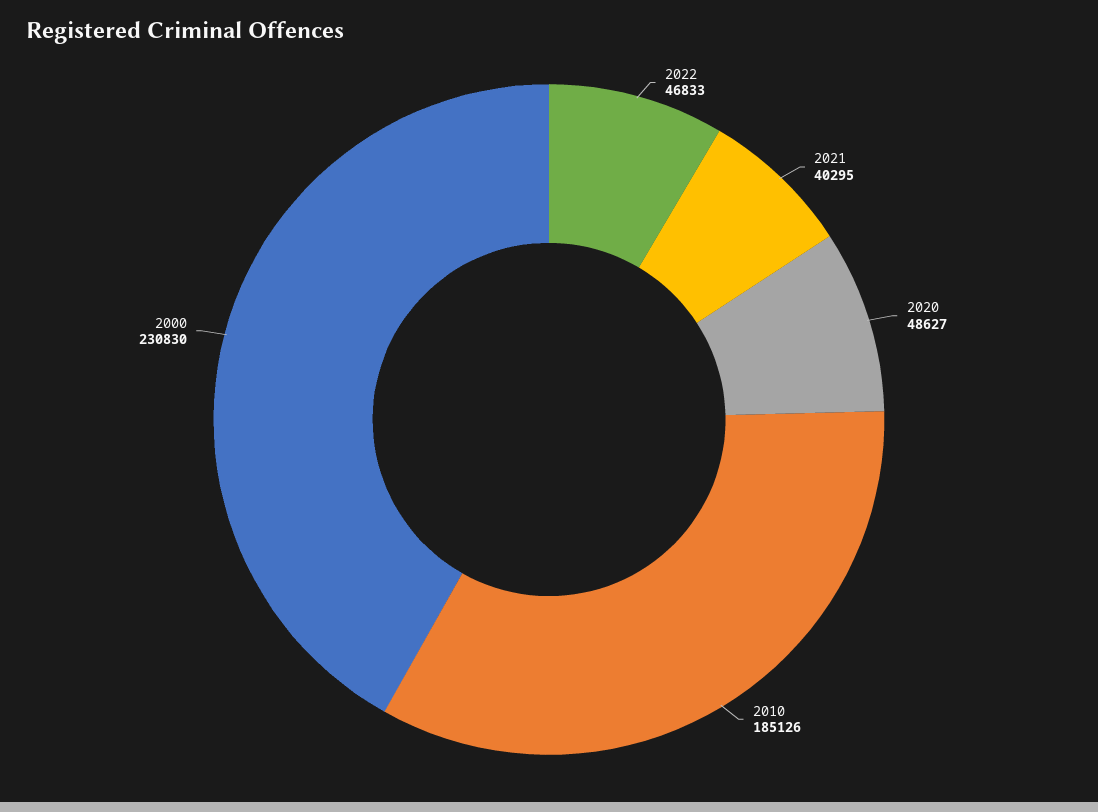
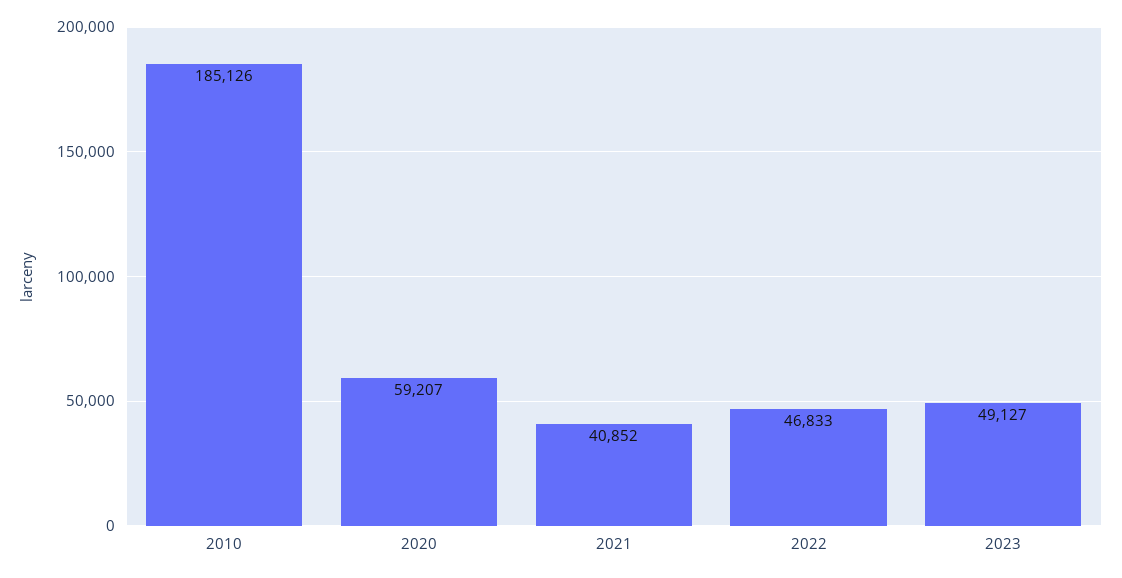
2021: 40295 -> 40852
2020: 48627 -> 59207
2000: 230830 -> none
2023: none -> 49127

